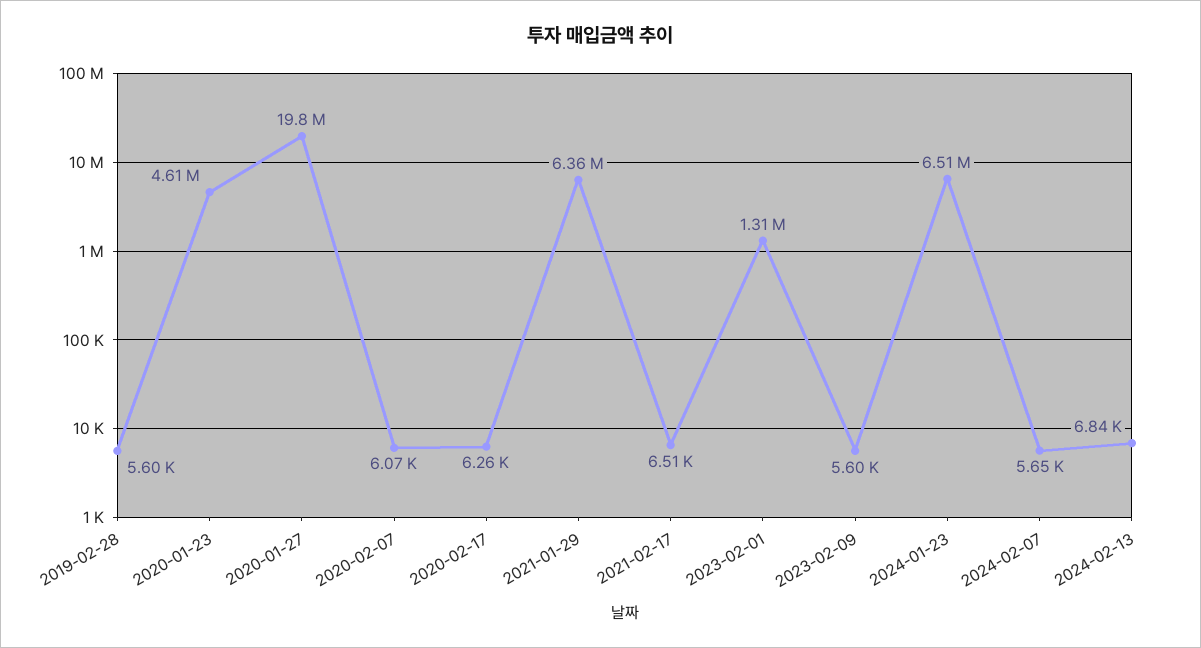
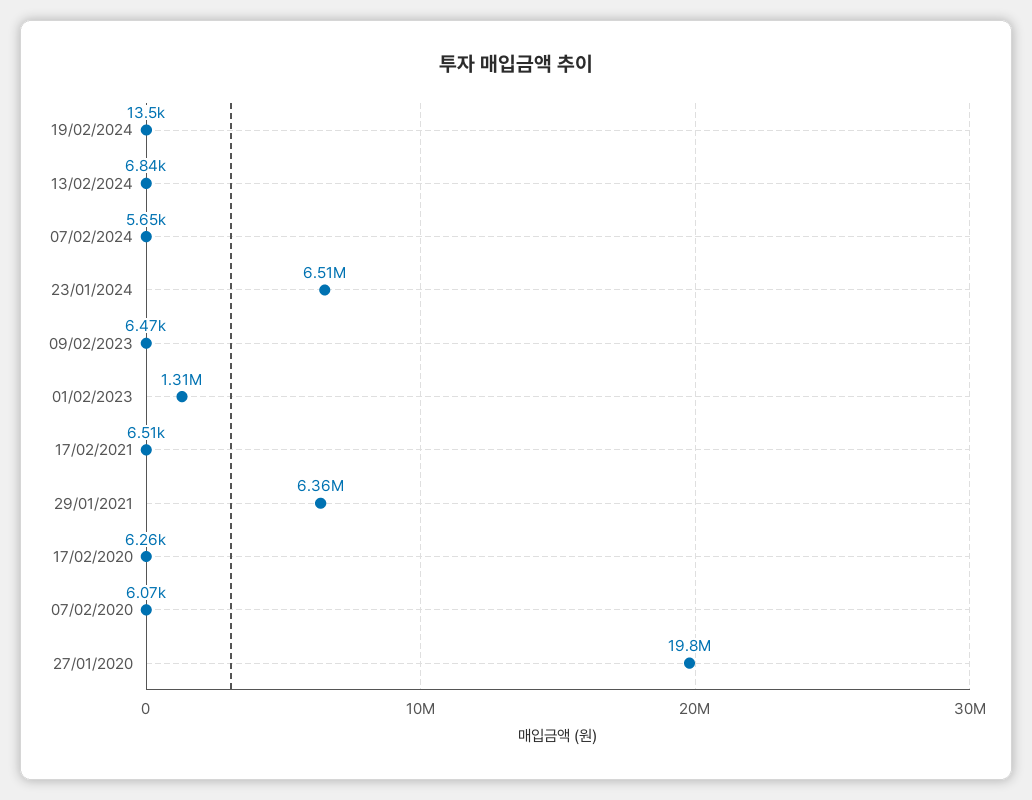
2019-02-28: 5600 -> none
2020-01-23: 4610000 -> none
2023-02-09: 5600 -> 6470
19/02/2024: none -> 13500

